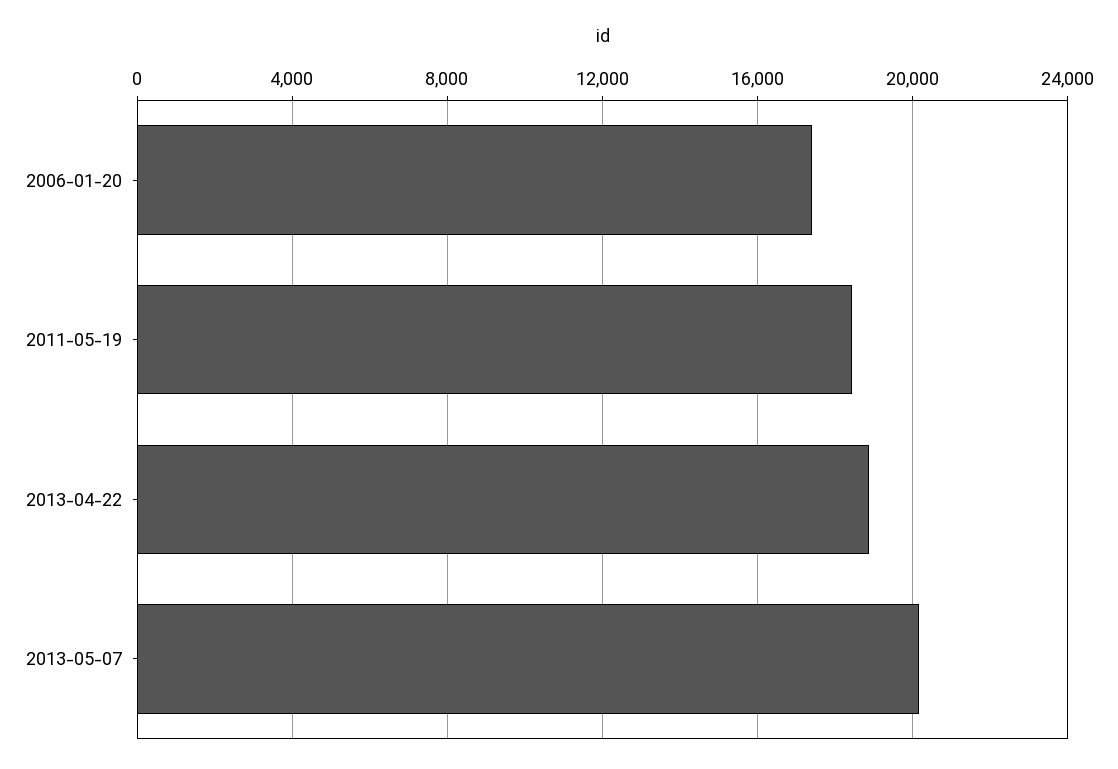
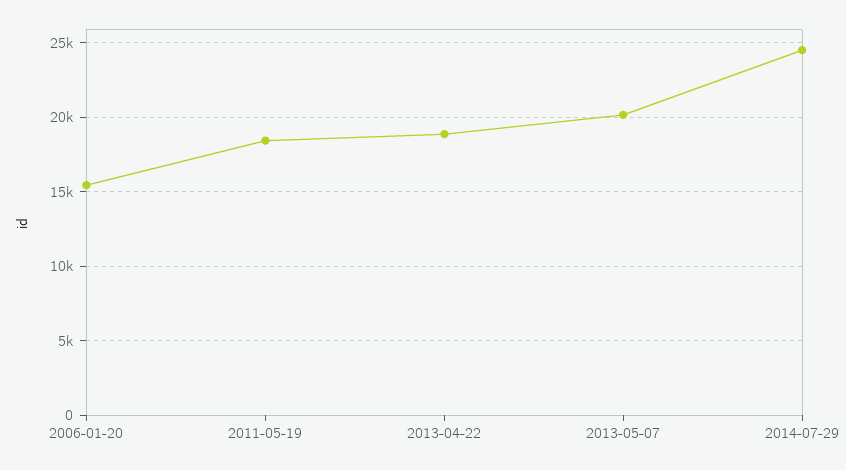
2006-01-20: 17500 -> 15500
2014-07-29: none -> 24500

